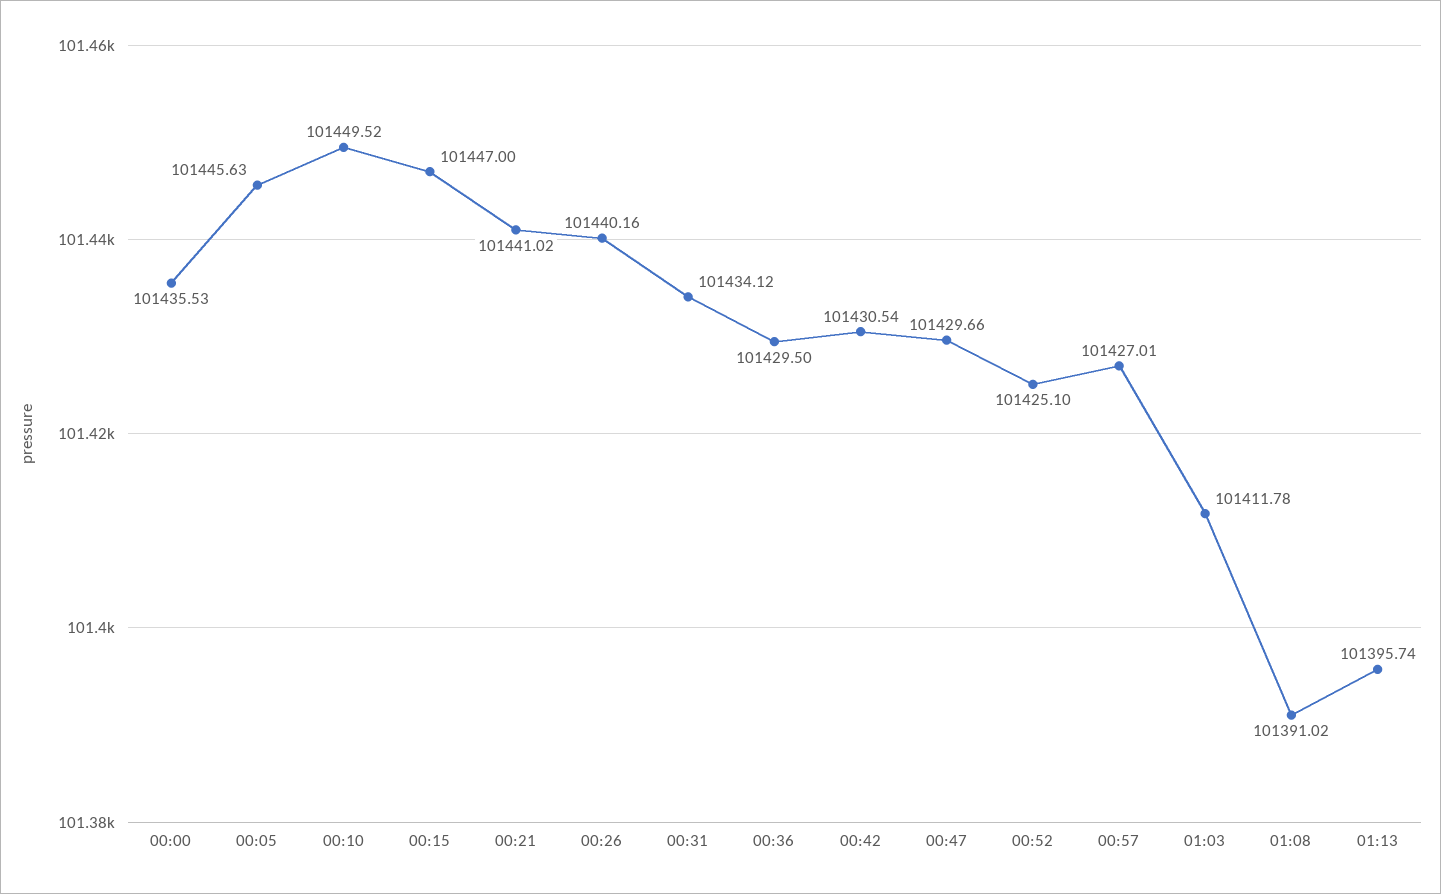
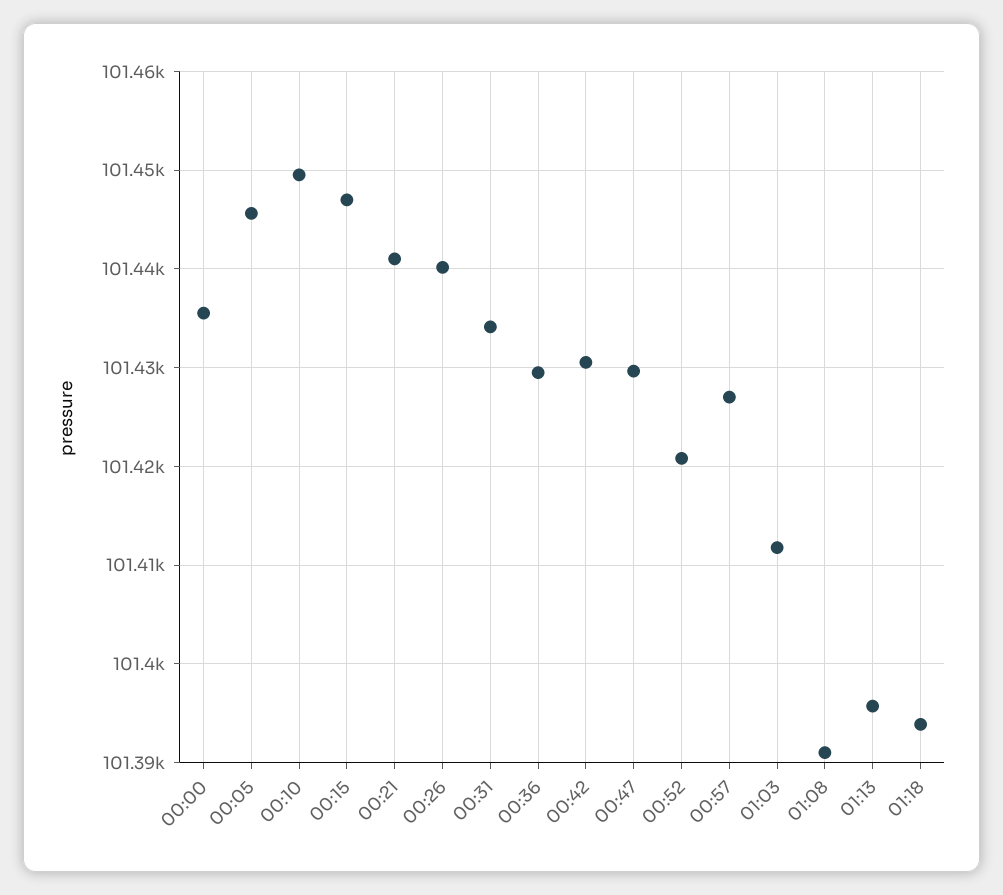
00:52: 101425.1 -> 101421
01:18: none -> 101394

